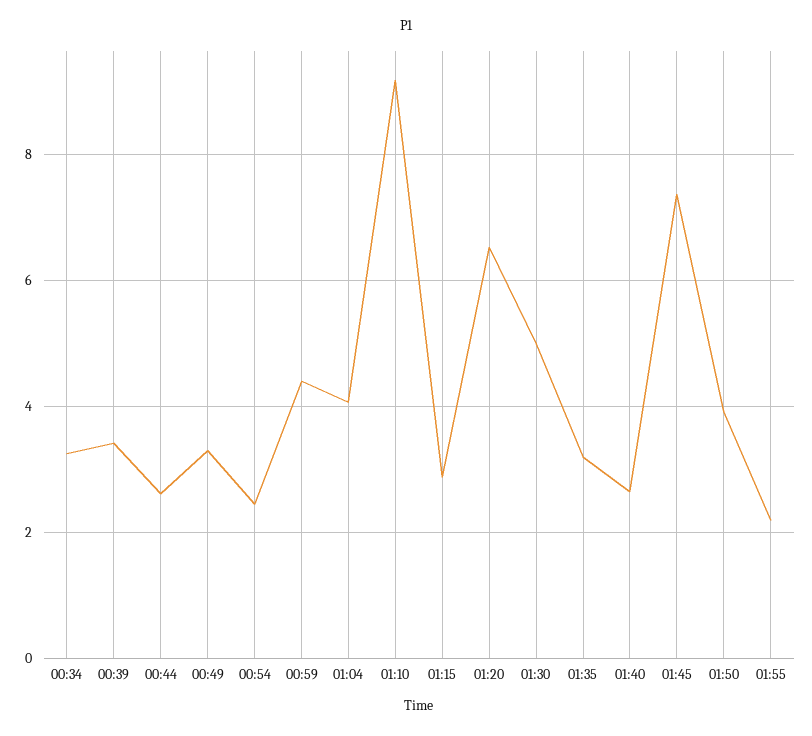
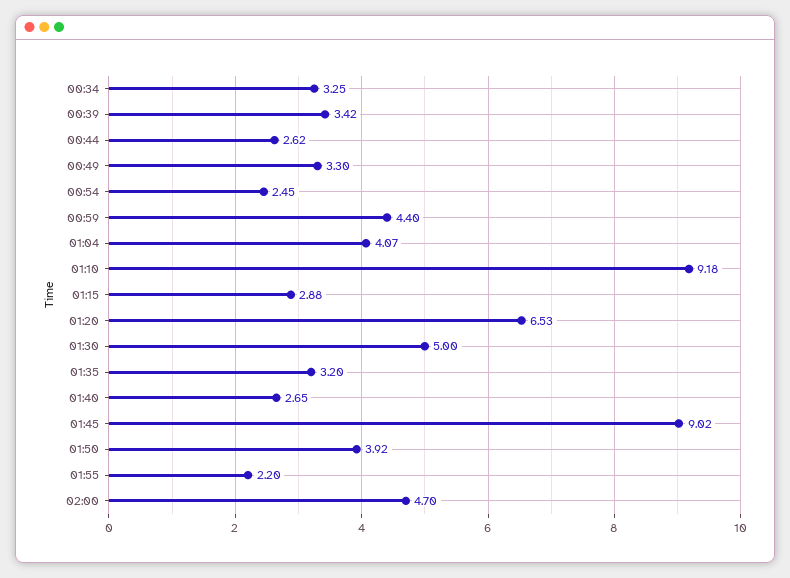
01:45: 7.4 -> 9.02
02:00: none -> 4.7

